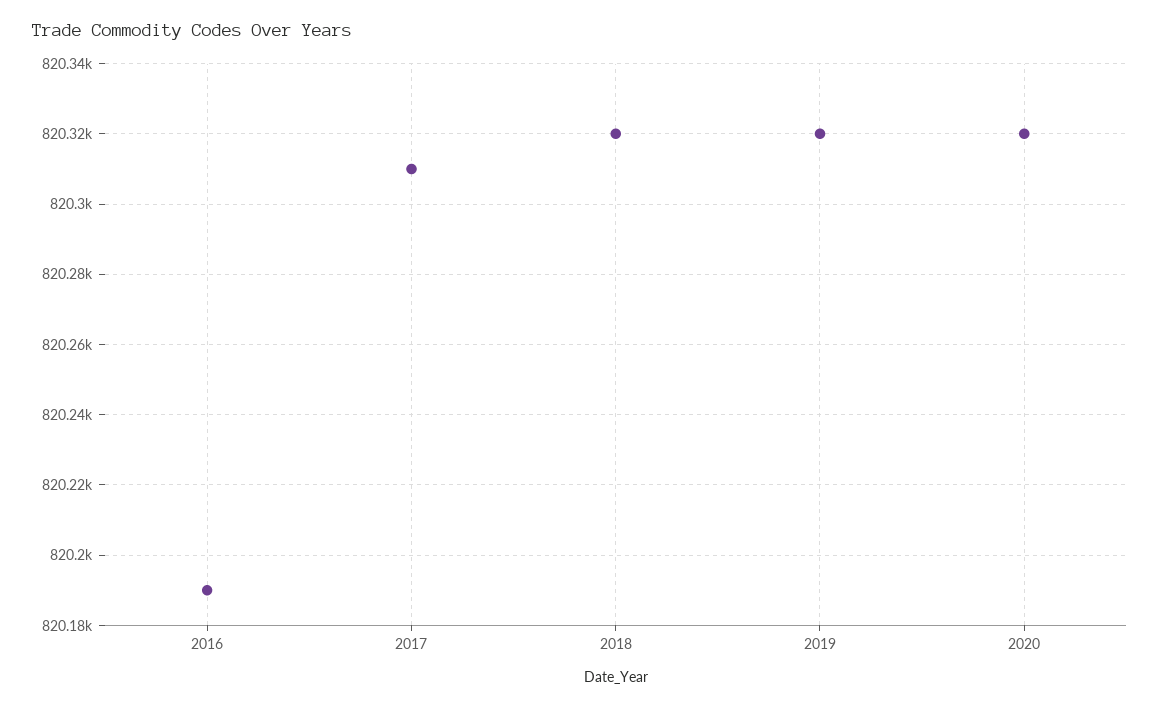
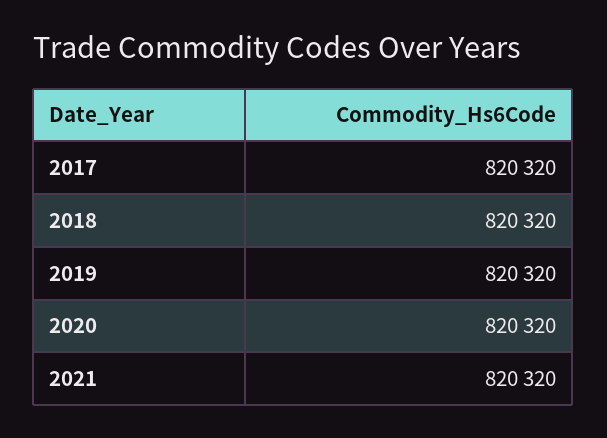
2016: 820190 -> none
2017: 820310 -> 820320
2021: none -> 820320

